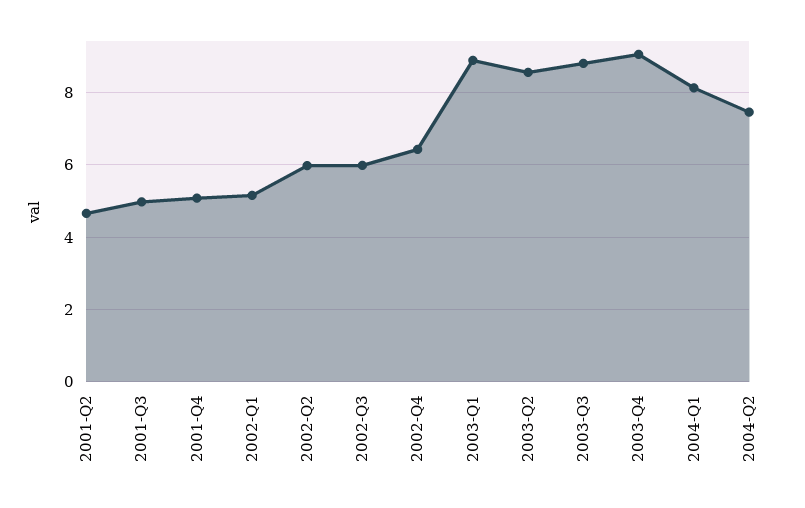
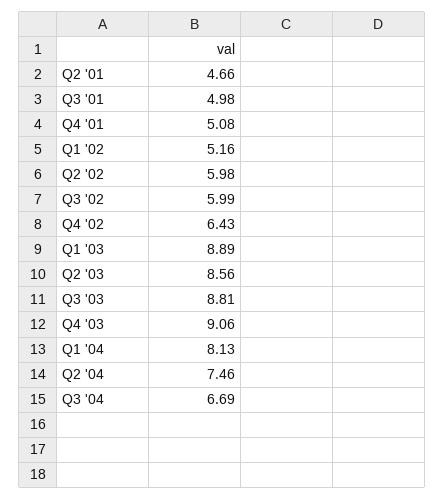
Q3 '04: none -> 6.69

